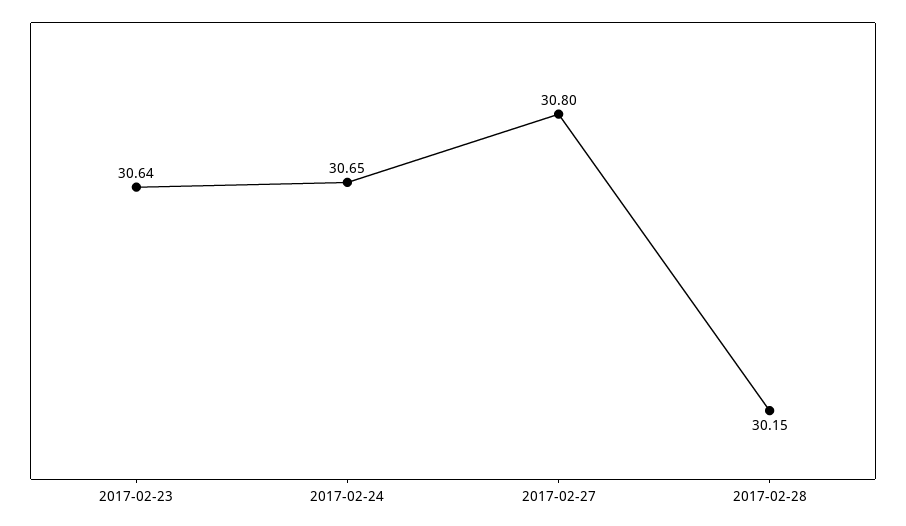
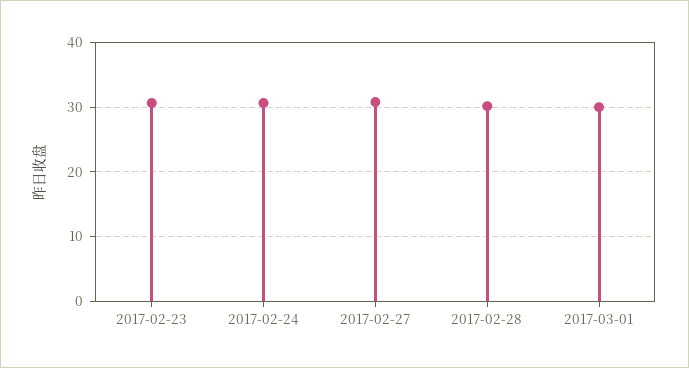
2017-03-01: none -> 30

